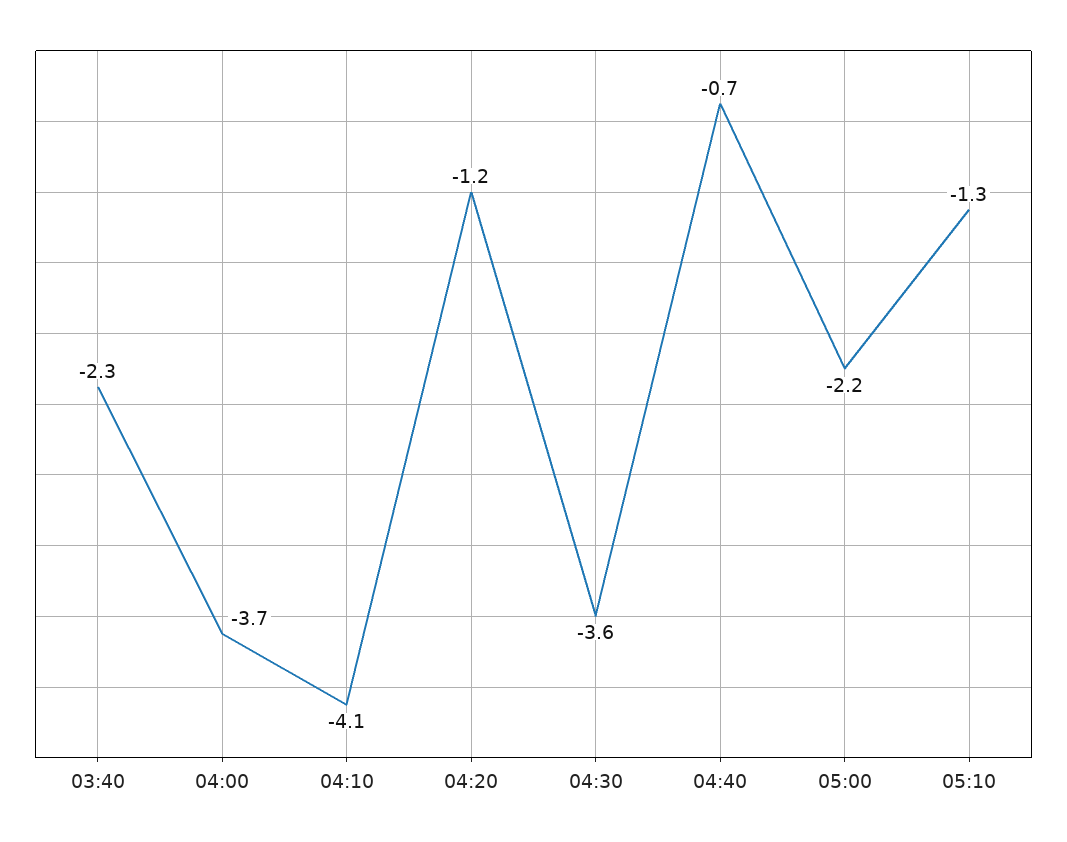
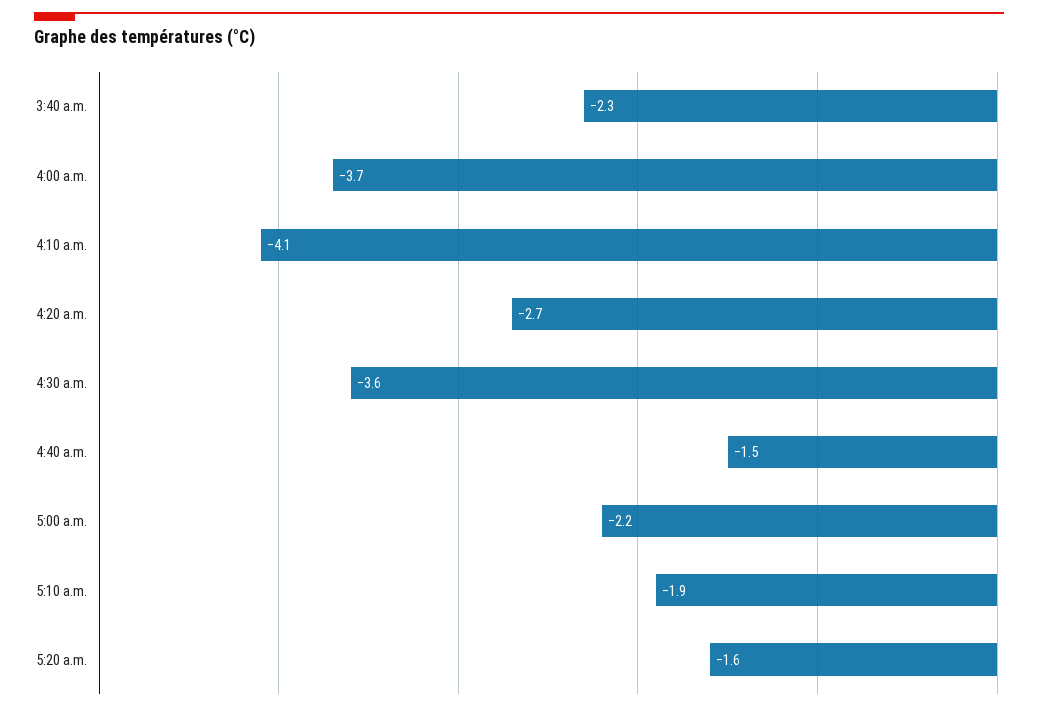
04:20: -1.2 -> -2.7
04:40: -0.7 -> -1.5
05:10: -1.3 -> -1.9
5:20 a.m.: none -> -1.6

